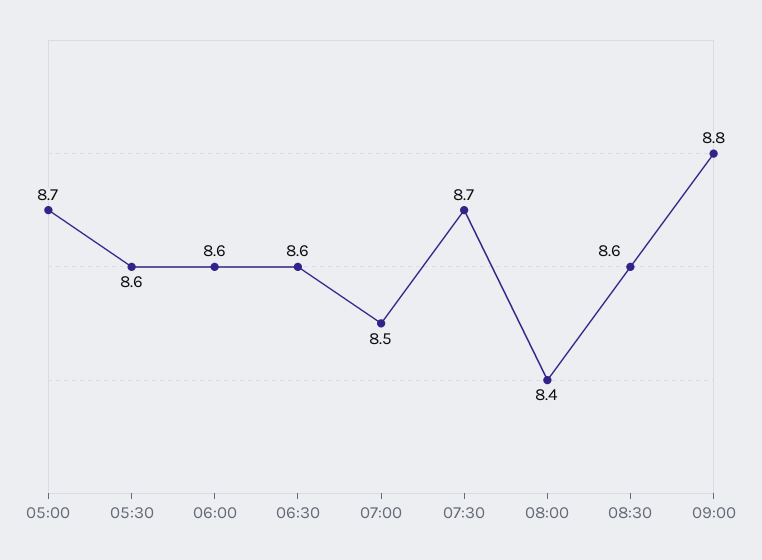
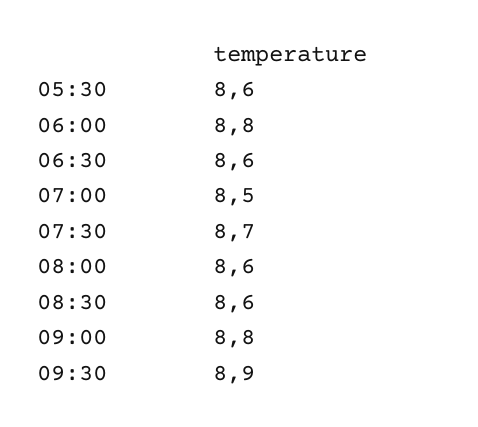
05:00: 8.7 -> none
06:00: 8.6 -> 8.8
08:00: 8.4 -> 8.6
09:30: none -> 8.9

